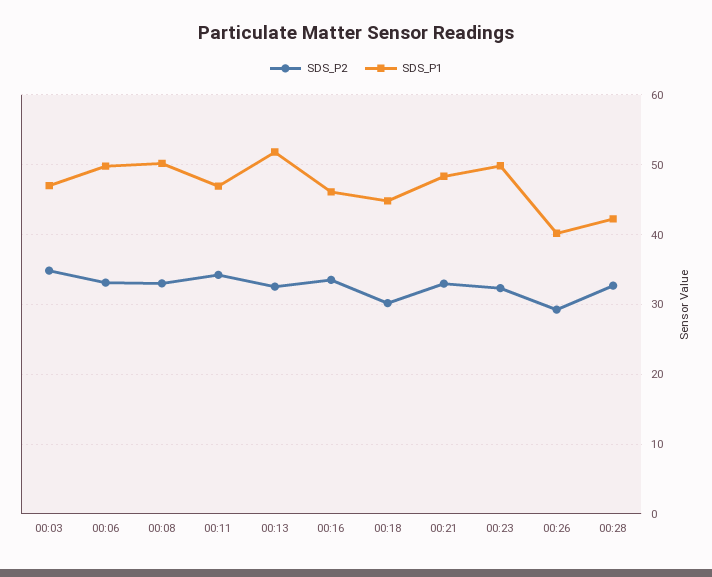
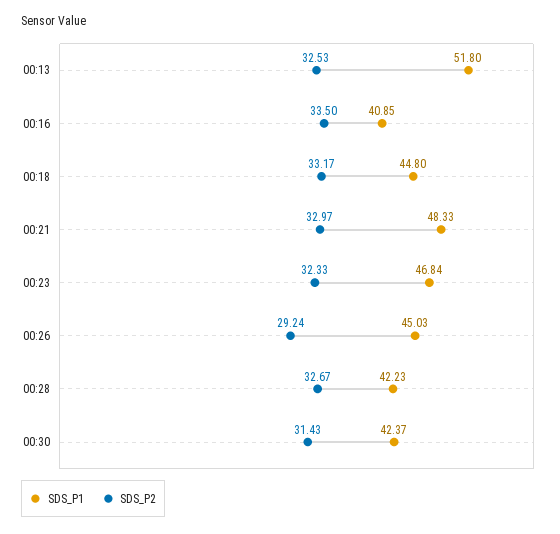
SDS_P2, 00:03: 35 -> none
SDS_P1, 00:03: 47 -> none
SDS_P2, 00:06: 33 -> none
SDS_P1, 00:06: 50 -> none
SDS_P2, 00:08: 33 -> none
SDS_P1, 00:08: 50 -> none
SDS_P2, 00:11: 34 -> none
SDS_P1, 00:11: 47 -> none
SDS_P1, 00:16: 46 -> 40.85
SDS_P2, 00:18: 30 -> 33.17
SDS_P1, 00:23: 50 -> 46.84
SDS_P1, 00:26: 40 -> 45.03
SDS_P1, 00:30: none -> 42.37
SDS_P2, 00:30: none -> 31.43

